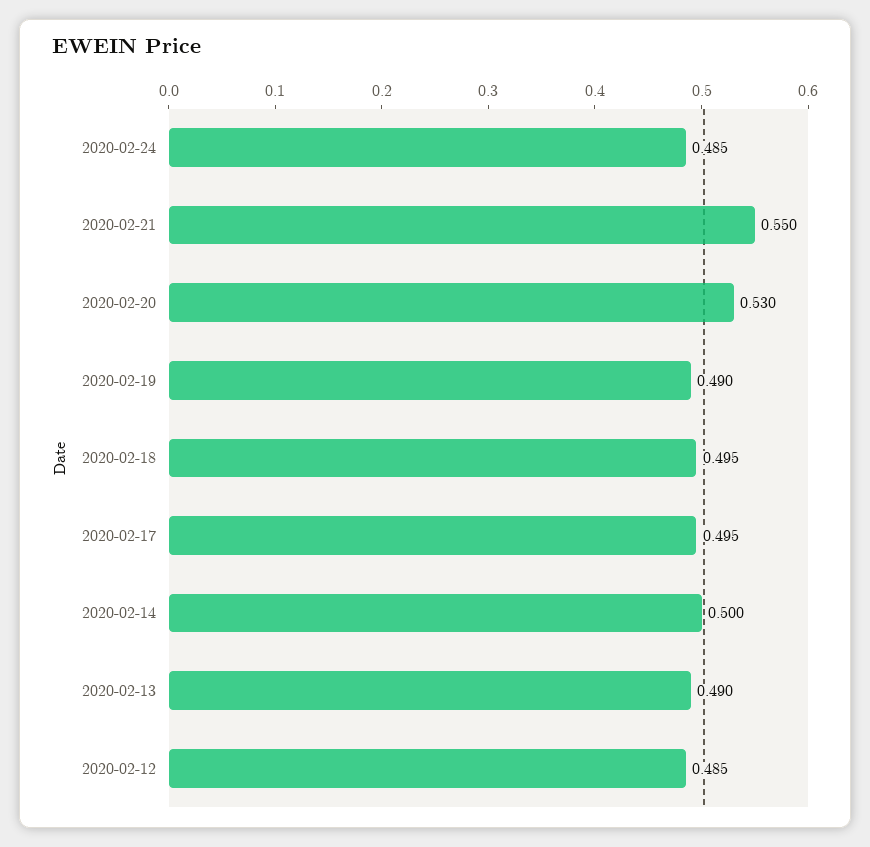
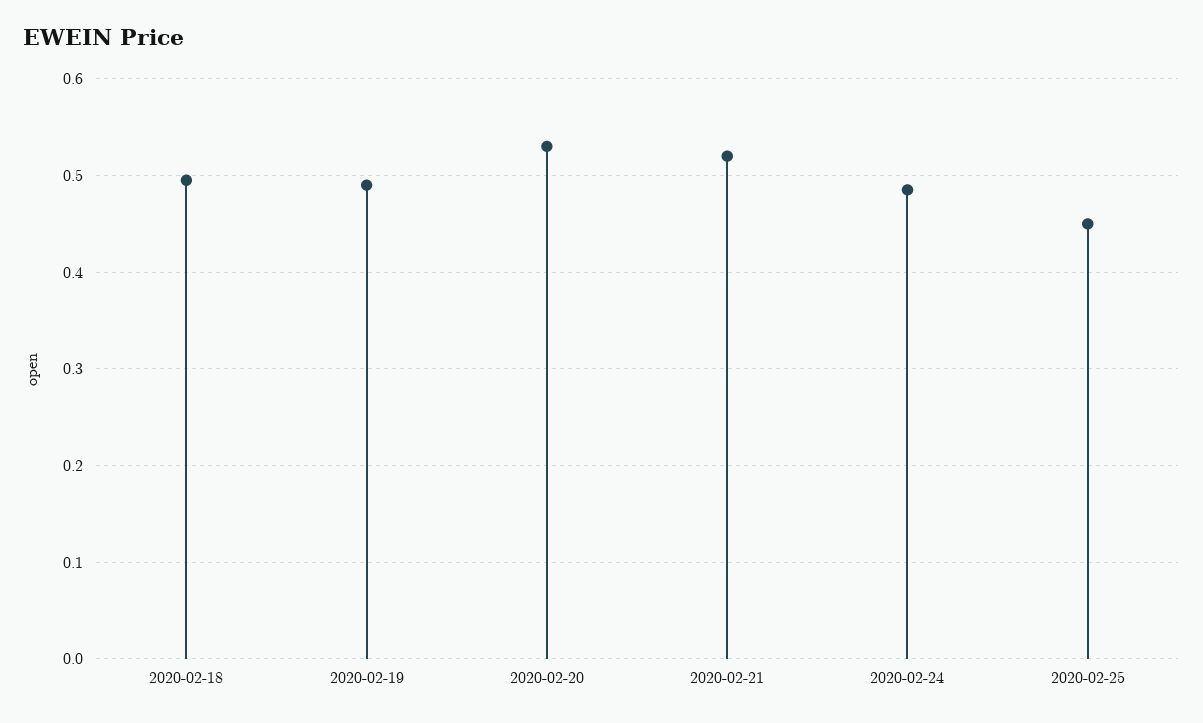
2020-02-21: 0.55 -> 0.52
2020-02-17: 0.495 -> none
2020-02-14: 0.5 -> none
2020-02-13: 0.49 -> none
2020-02-12: 0.485 -> none
2020-02-25: none -> 0.45

